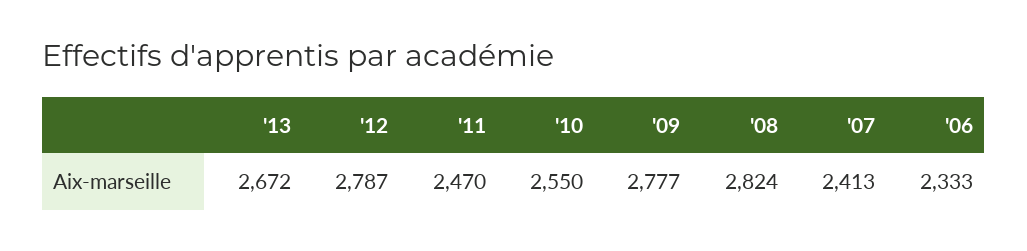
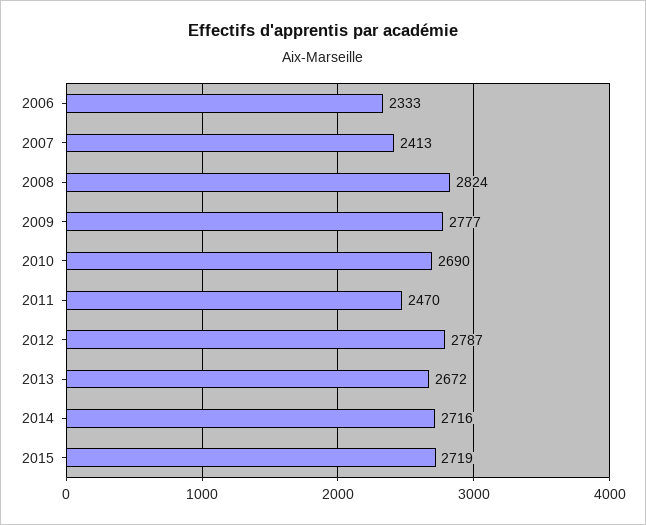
'10: 2550 -> 2690
2014: none -> 2716
2015: none -> 2719

